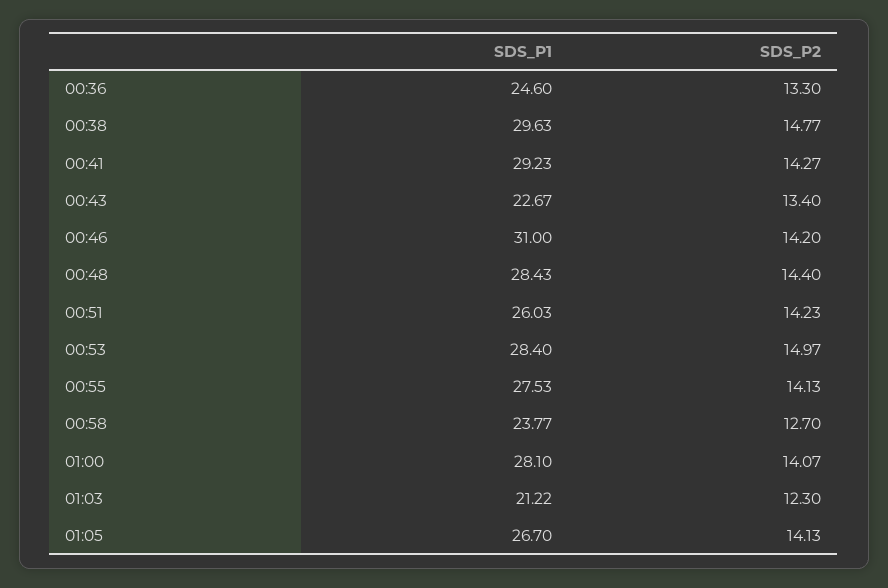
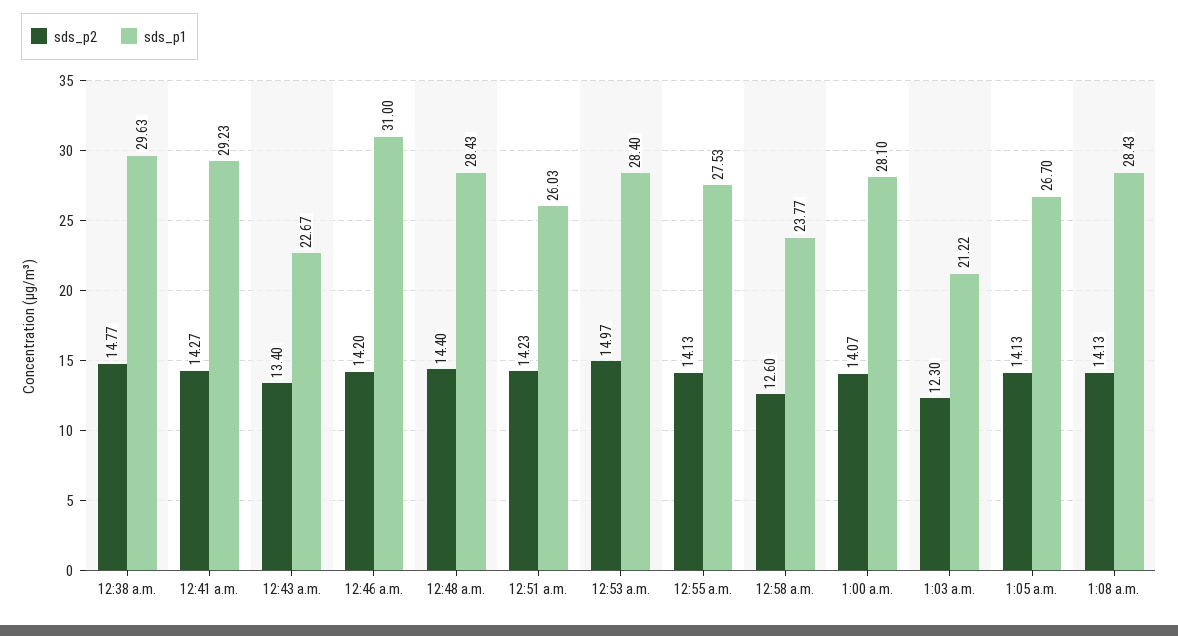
SDS_P1, 00:36: 24.6 -> none
SDS_P2, 00:36: 13.3 -> none
SDS_P2, 00:58: 12.7 -> 12.6
SDS_P2, 1:08 a.m.: none -> 14.13
SDS_P1, 1:08 a.m.: none -> 28.43

